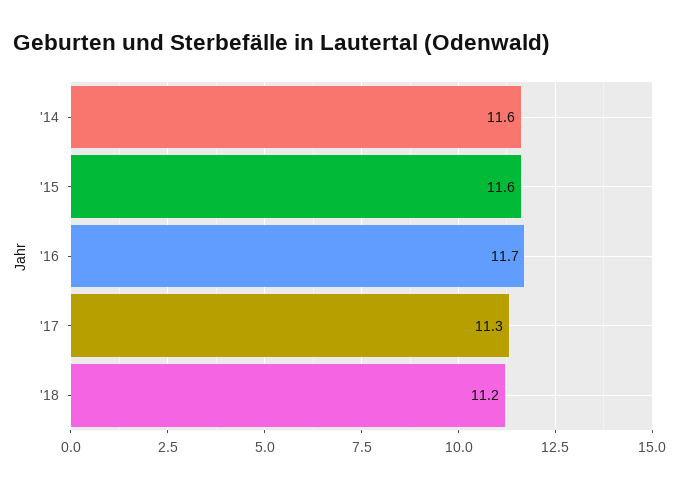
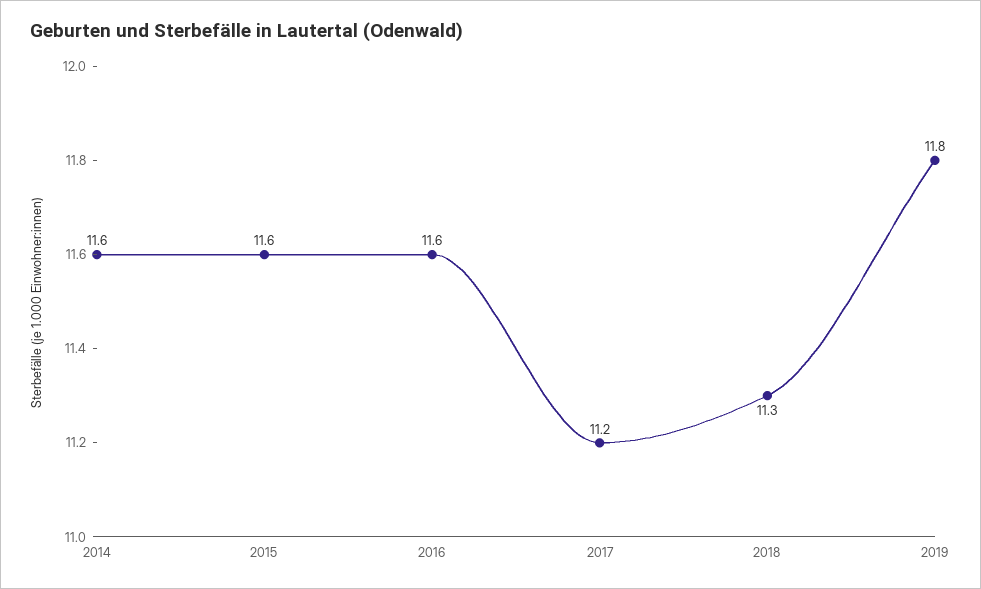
'16: 11.7 -> 11.6
'17: 11.3 -> 11.2
'18: 11.2 -> 11.3
2019: none -> 11.8

